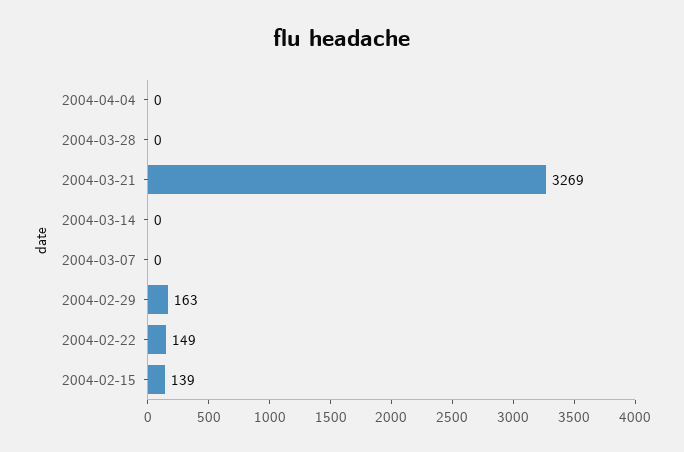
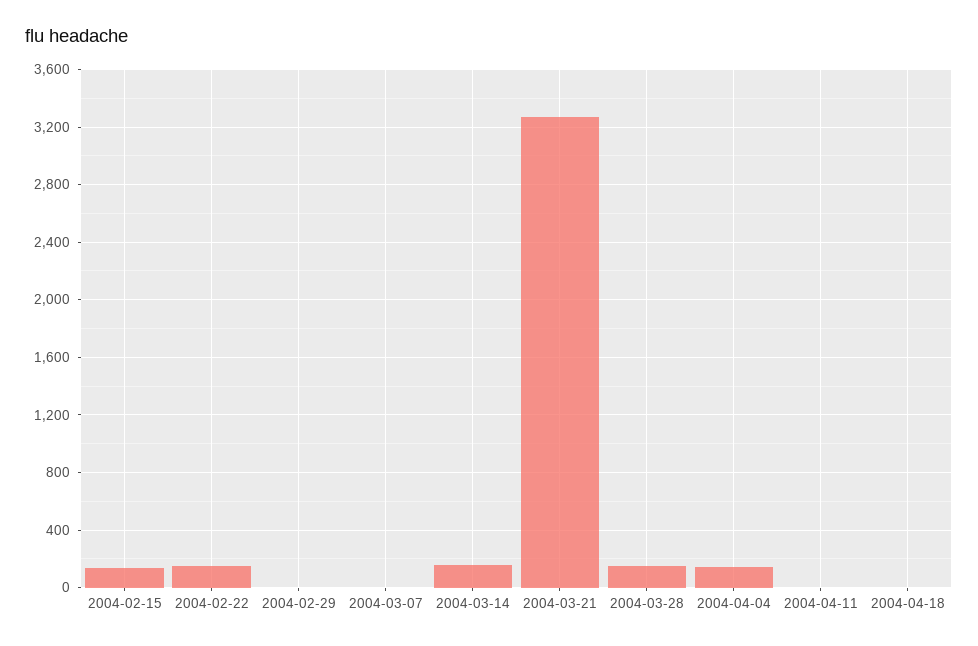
2004-04-04: 0 -> 150
2004-03-28: 0 -> 150
2004-03-14: 0 -> 150
2004-02-29: 163 -> 0
2004-04-11: none -> 0
2004-04-18: none -> 0

